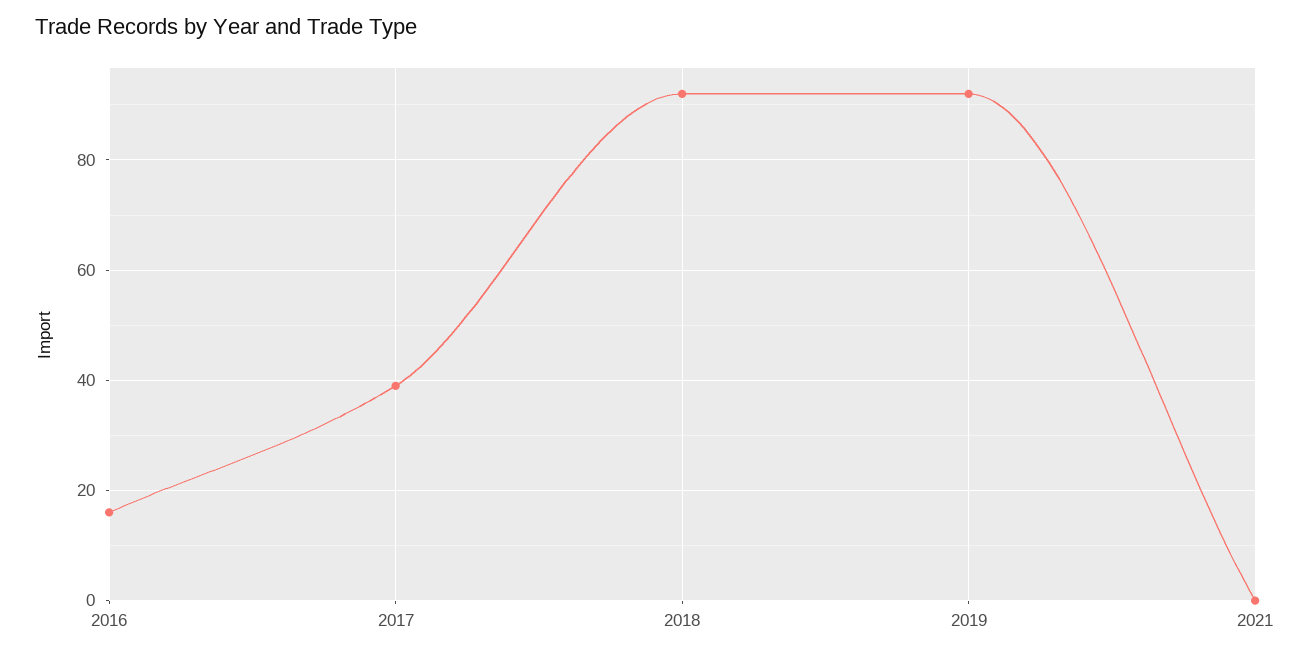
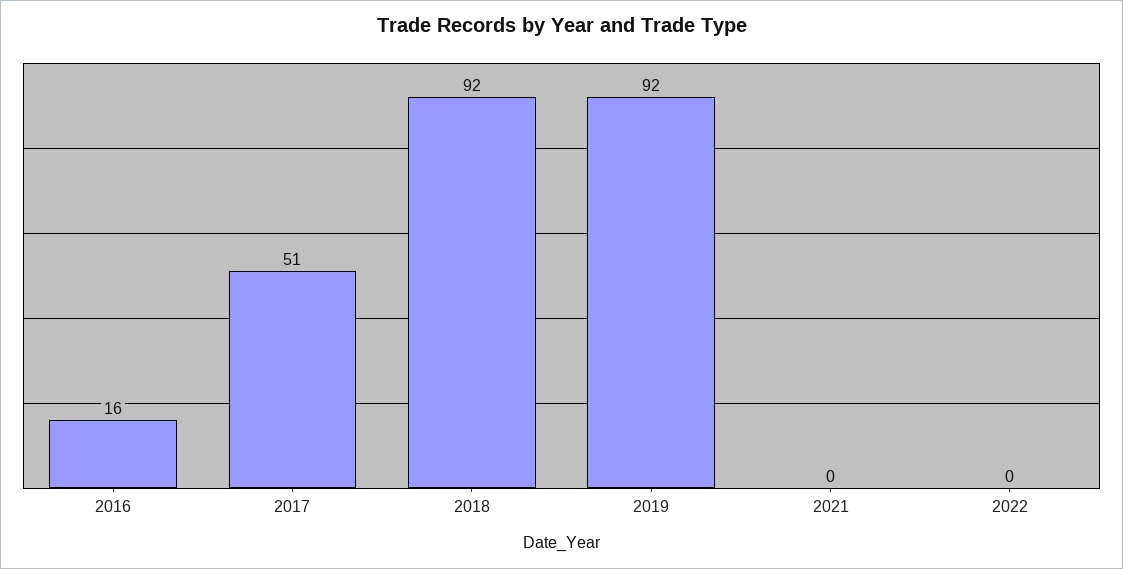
2017: 40 -> 51
2022: none -> 0

